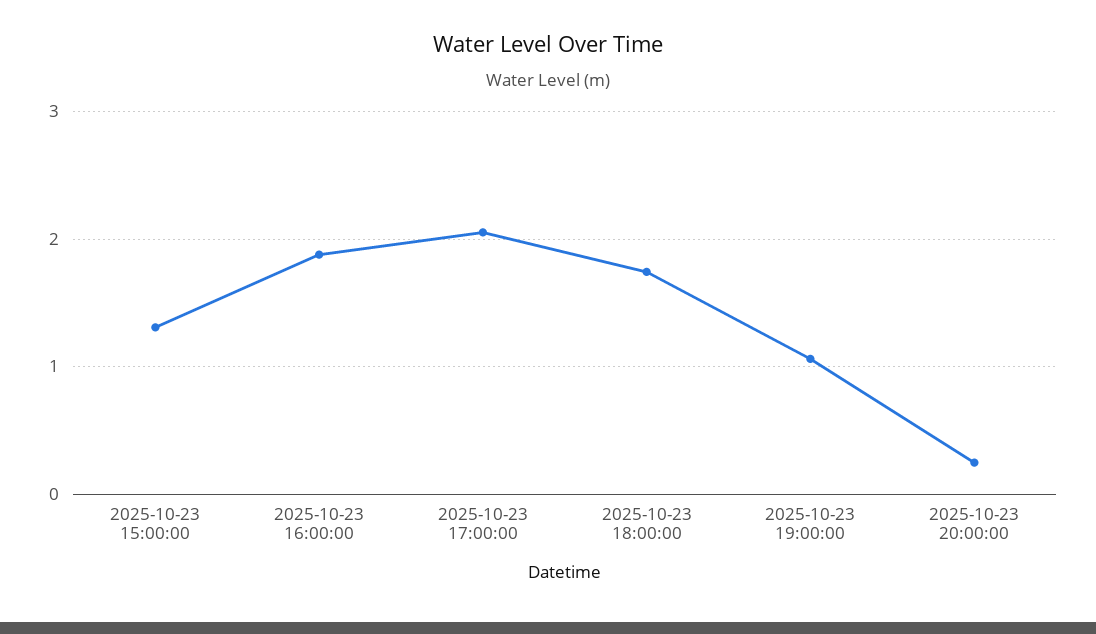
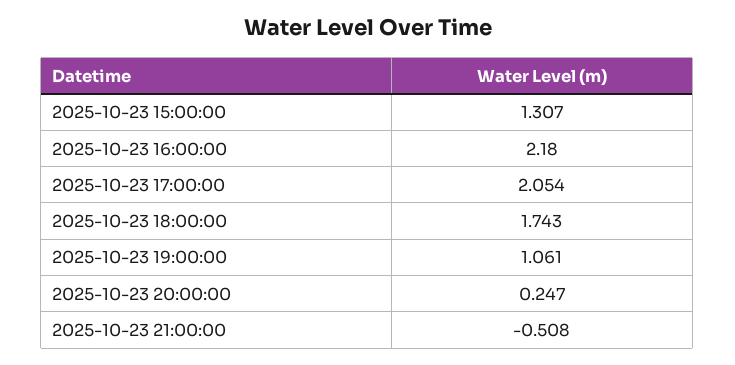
2025-10-23 16:00:00: 1.9 -> 2.18
2025-10-23 21:00:00: none -> -0.508

